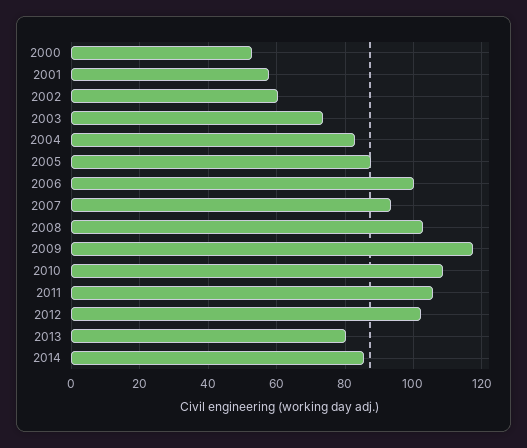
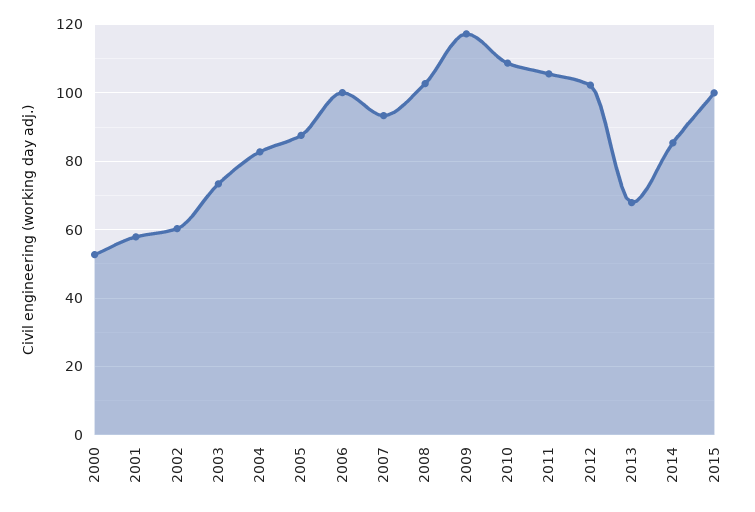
2013: 80 -> 68
2015: none -> 100

